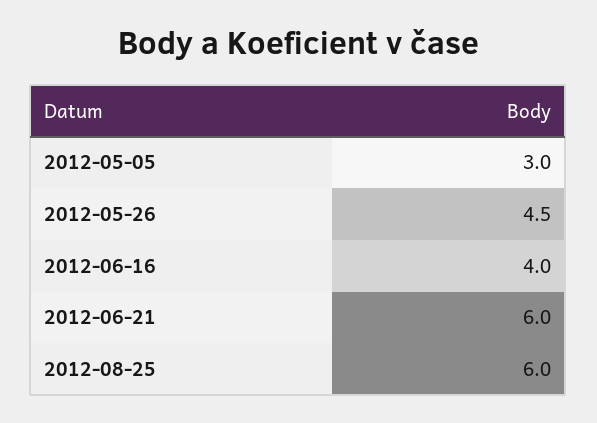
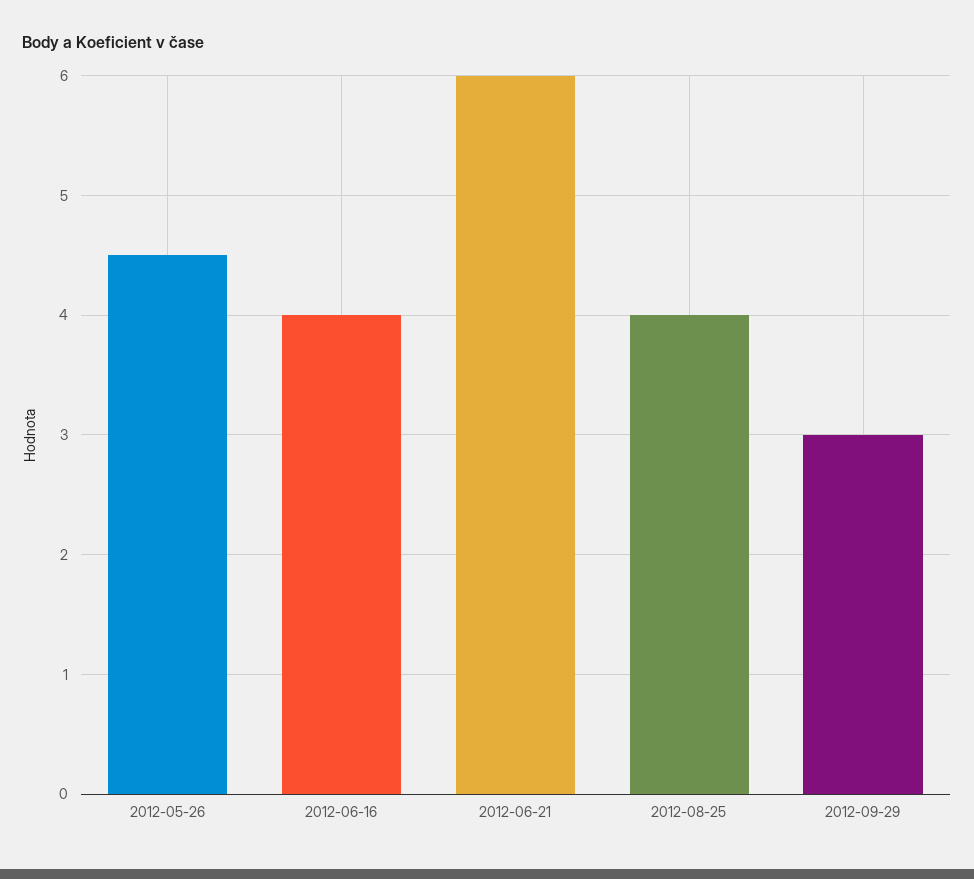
2012-05-05: 3 -> none
2012-08-25: 6 -> 4
2012-09-29: none -> 3

